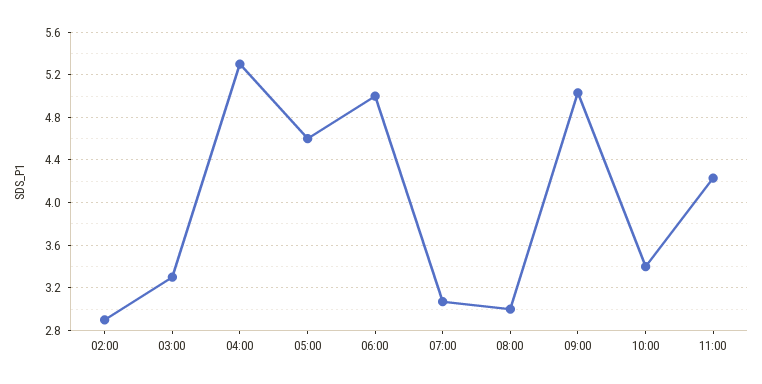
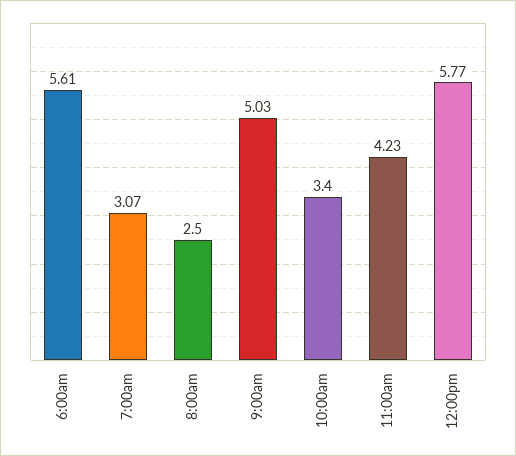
02:00: 2.9 -> none
03:00: 3.3 -> none
04:00: 5.3 -> none
05:00: 4.6 -> none
06:00: 5 -> 5.61
08:00: 3 -> 2.5
12:00pm: none -> 5.77

